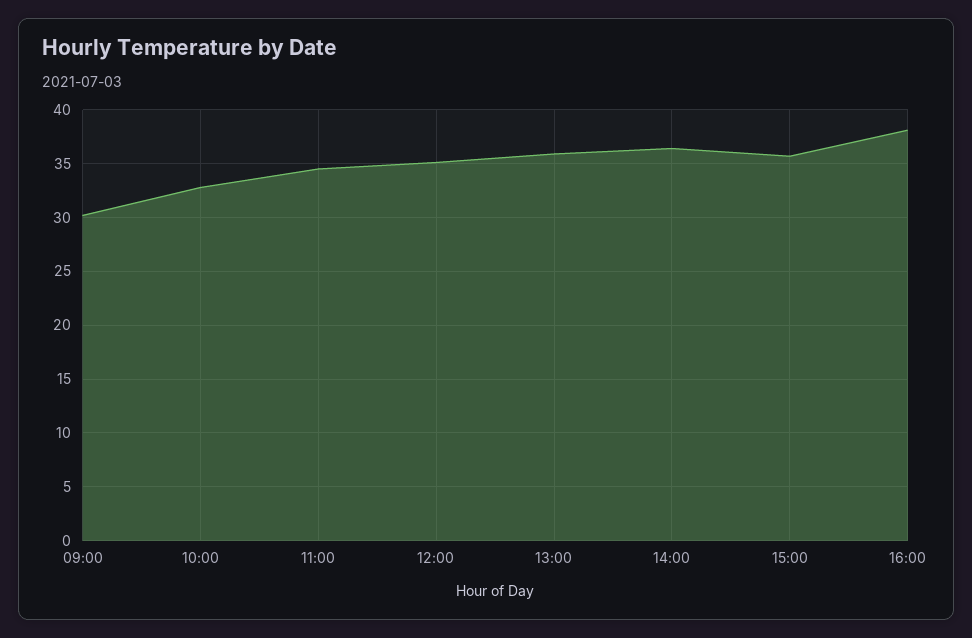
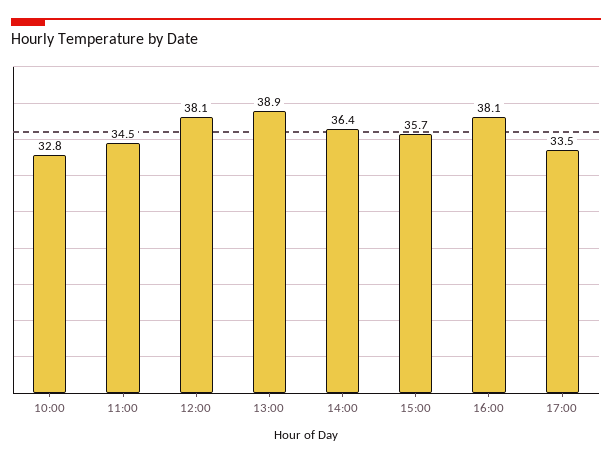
09:00: 30 -> none
12:00: 35 -> 38.1
13:00: 36 -> 38.9
17:00: none -> 33.5

